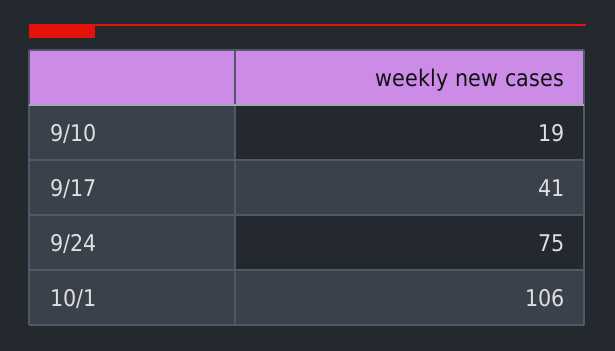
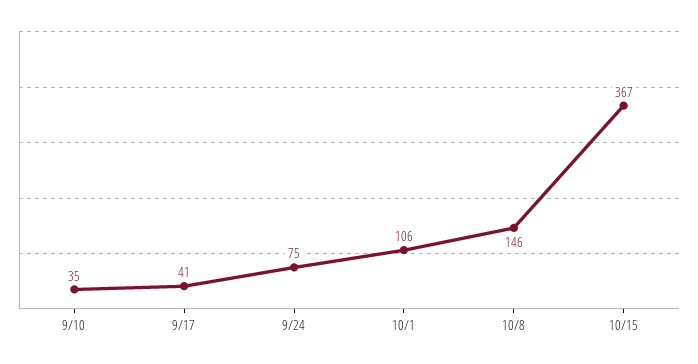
9/10: 19 -> 35
10/8: none -> 146
10/15: none -> 367

